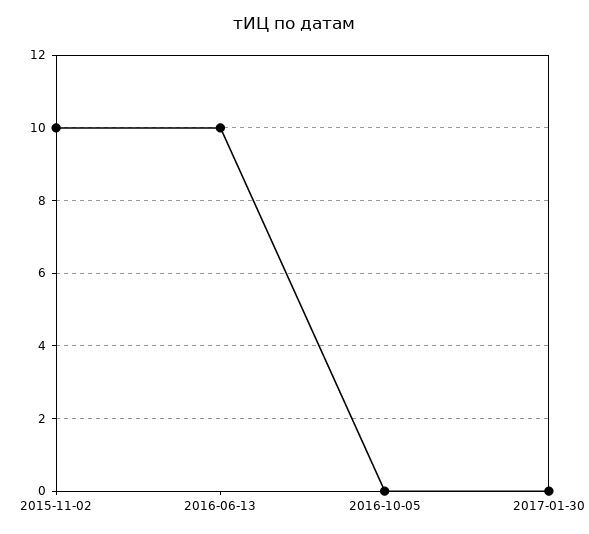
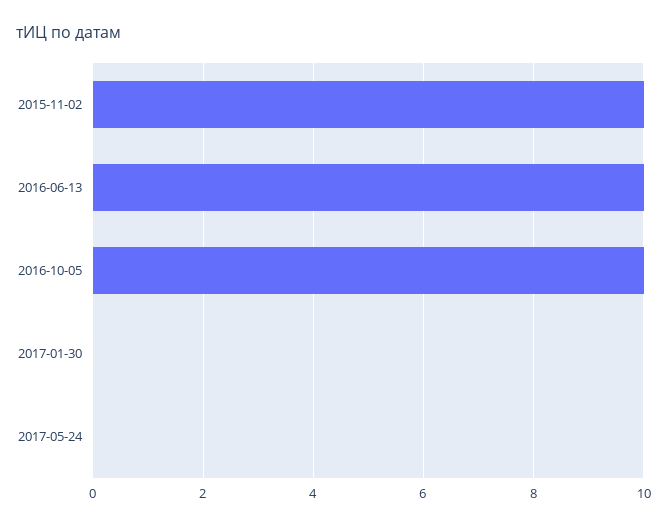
2016-10-05: 0 -> 10
2017-05-24: none -> 0

